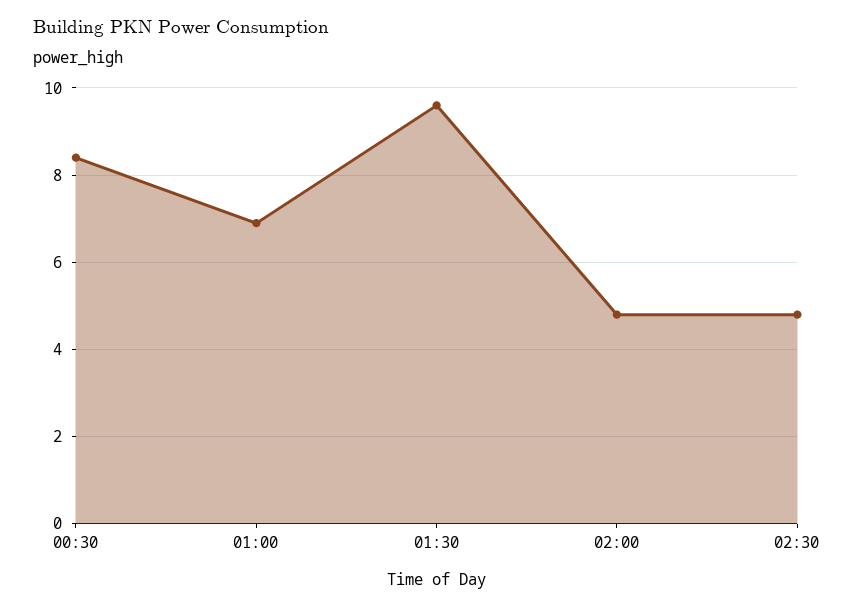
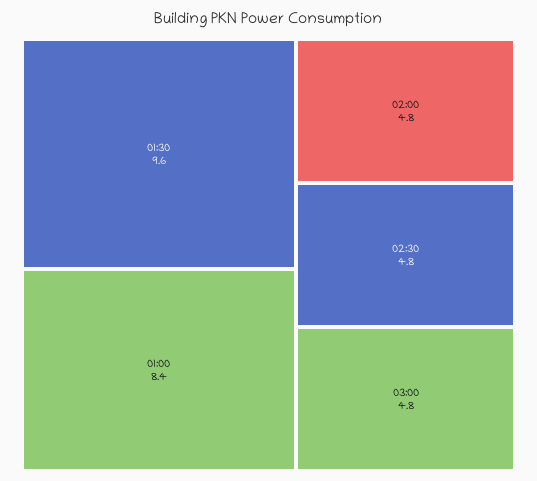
00:30: 8.5 -> none
01:00: 7 -> 8.4
03:00: none -> 4.8

